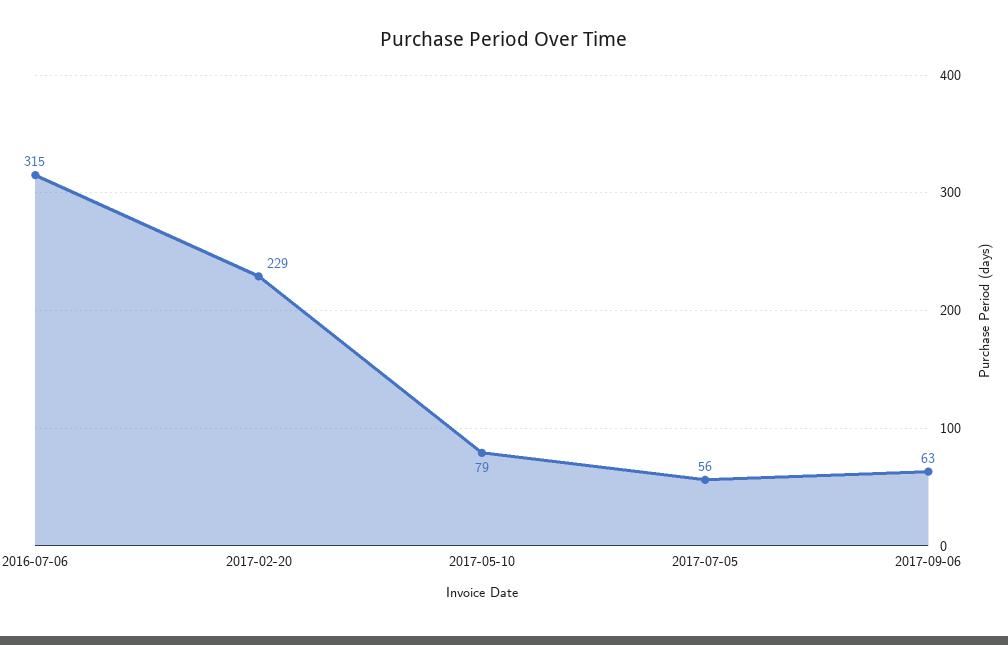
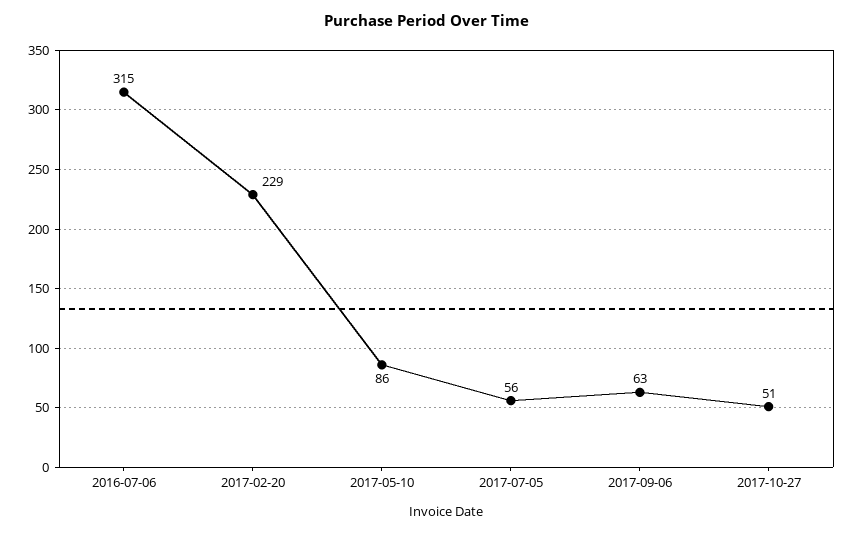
2017-05-10: 79 -> 86
2017-10-27: none -> 51

